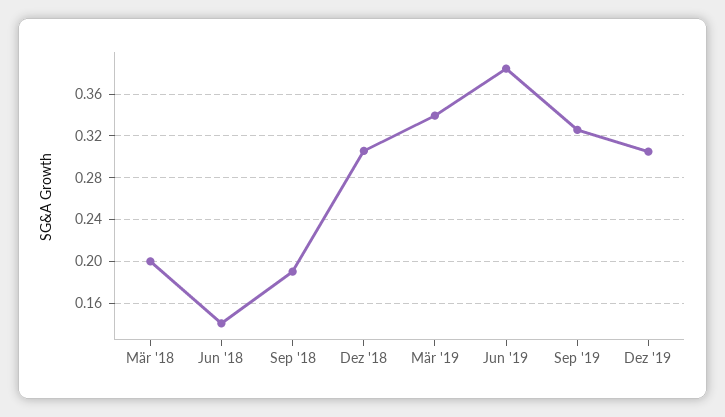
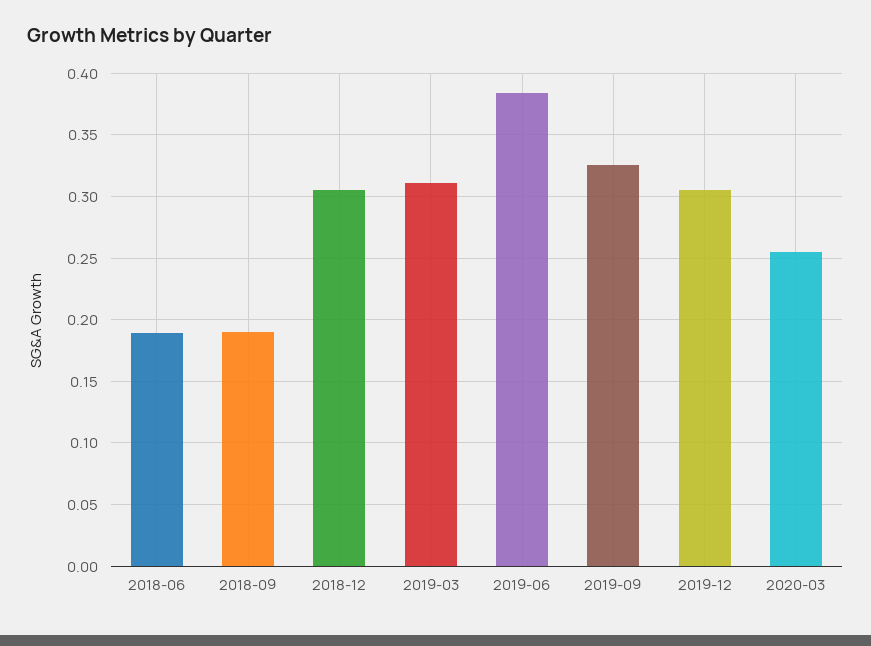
Mär '18: 0.2 -> none
Jun '18: 0.14 -> 0.19
Mär '19: 0.34 -> 0.31
2020-03: none -> 0.255

